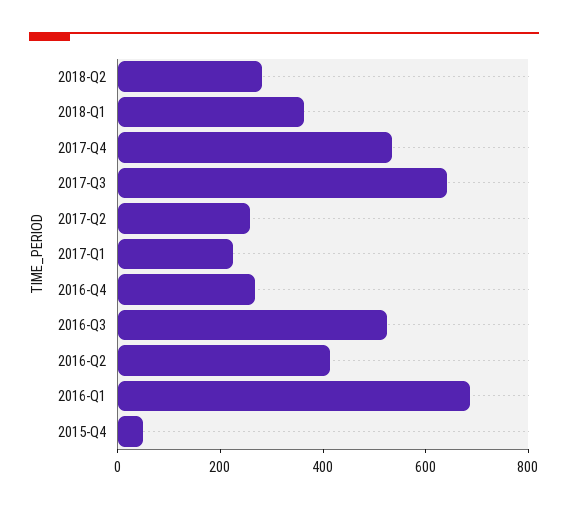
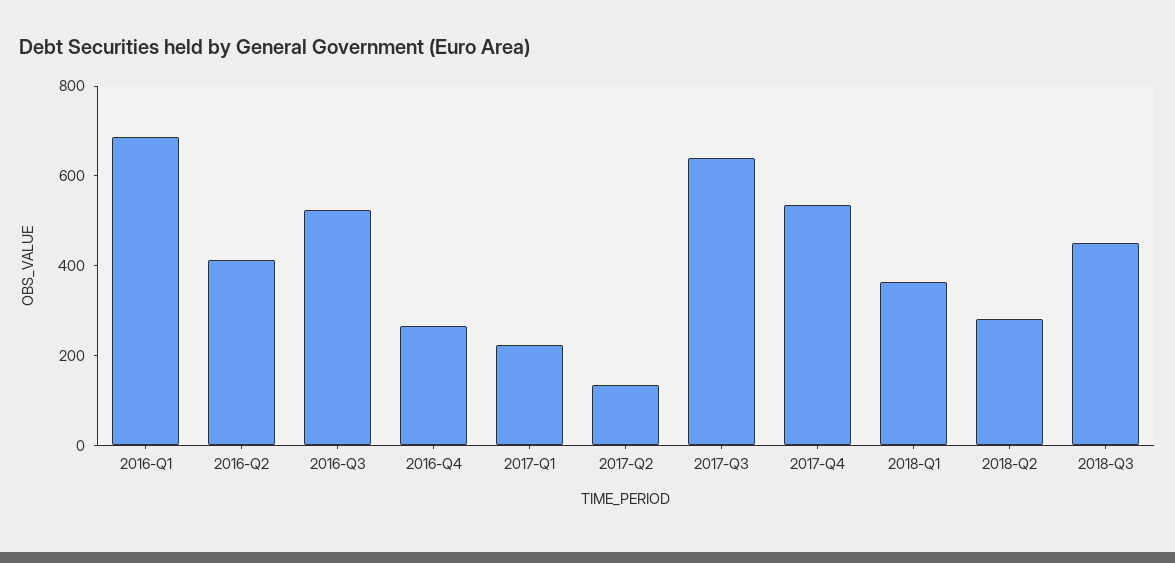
2017-Q2: 250 -> 150
2015-Q4: 50 -> none
2018-Q3: none -> 450

